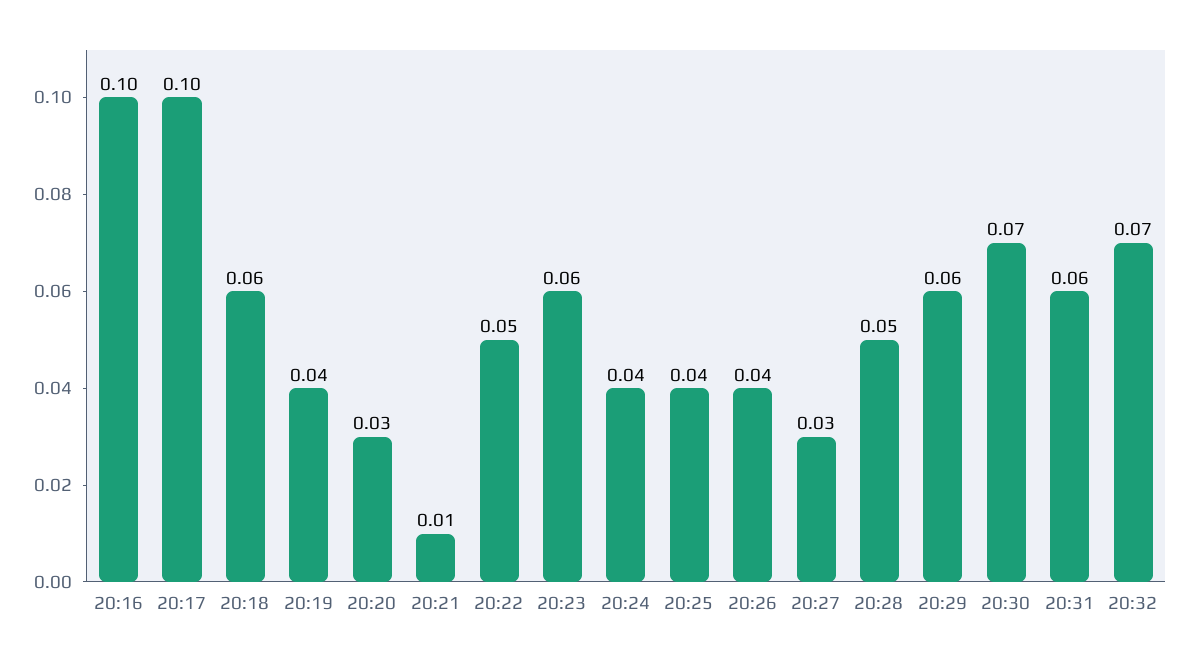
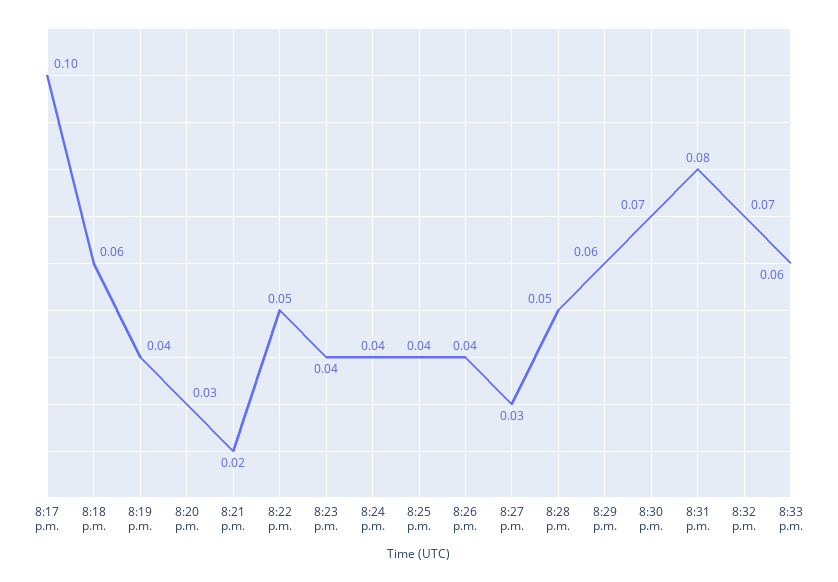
20:16: 0.1 -> none
20:21: 0.01 -> 0.02
20:23: 0.06 -> 0.04
20:31: 0.06 -> 0.08
8:33 p.m.: none -> 0.06

